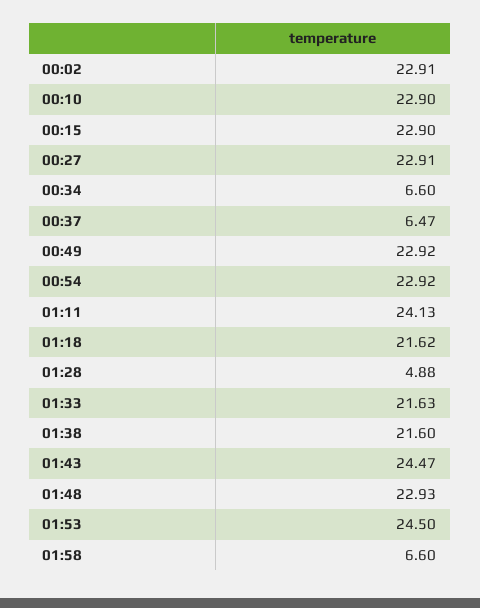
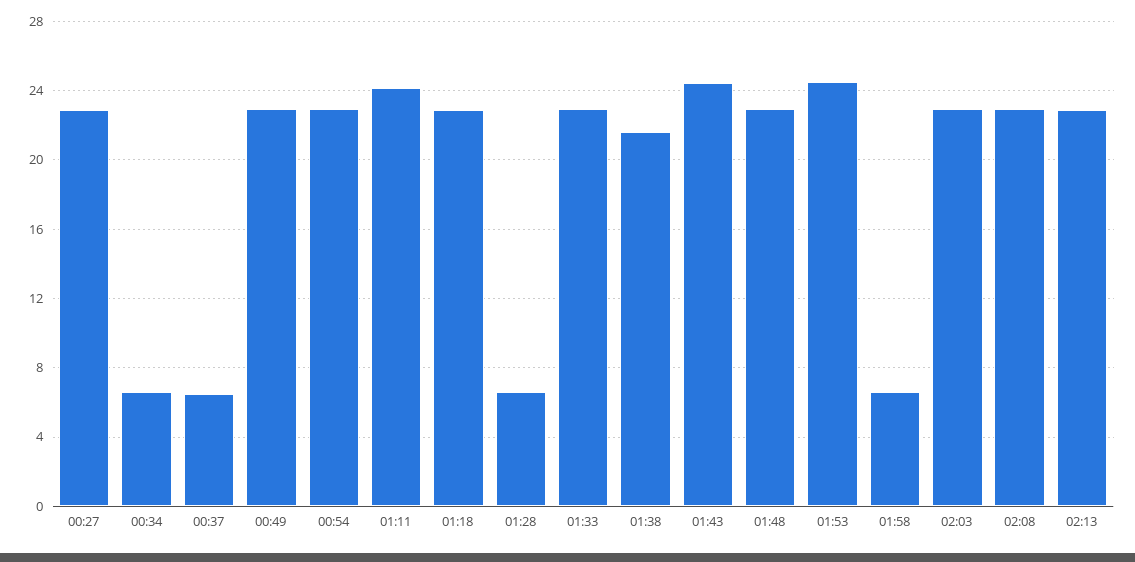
00:02: 22.91 -> none
00:10: 22.9 -> none
00:15: 22.9 -> none
01:18: 21.62 -> 23
01:28: 4.88 -> 6.5
01:33: 21.63 -> 23
02:03: none -> 23
02:08: none -> 23
02:13: none -> 23

